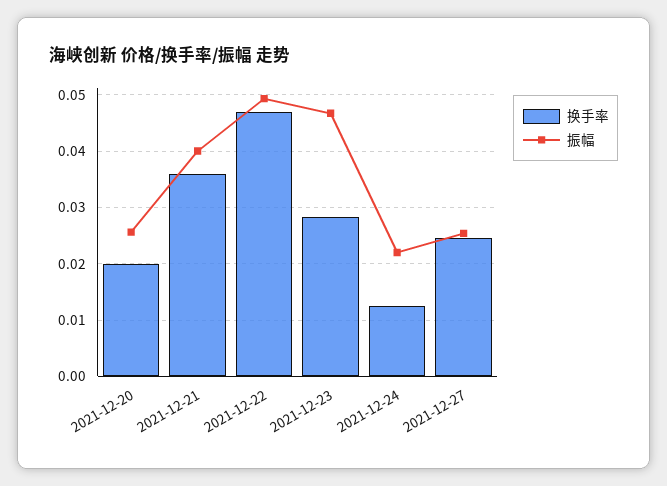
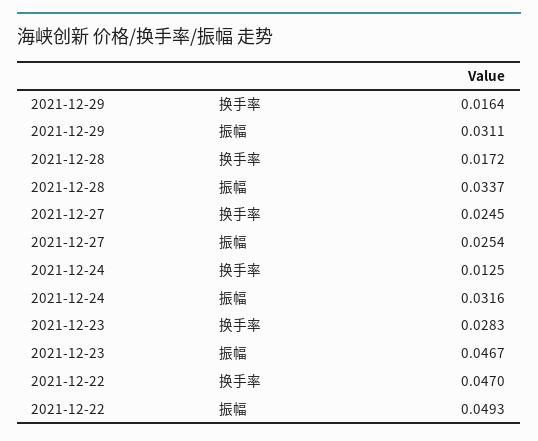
换手率, 2021-12-20: 0.02 -> none
振幅, 2021-12-20: 0.026 -> none
换手率, 2021-12-21: 0.036 -> none
振幅, 2021-12-21: 0.04 -> none
振幅, 2021-12-24: 0.022 -> 0.0316
换手率, 2021-12-29: none -> 0.0164
振幅, 2021-12-29: none -> 0.0311
换手率, 2021-12-28: none -> 0.0172
振幅, 2021-12-28: none -> 0.0337

